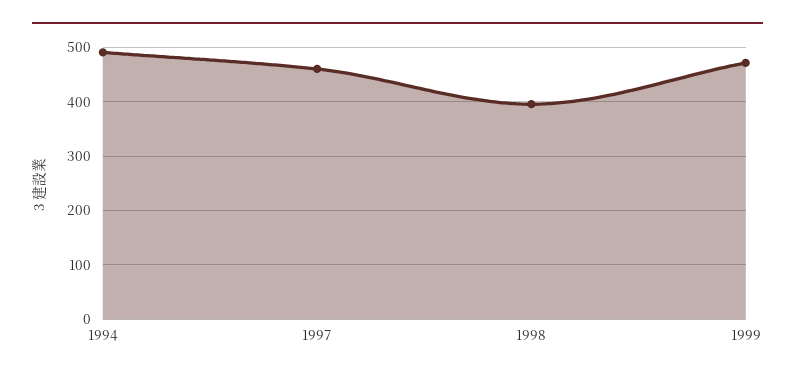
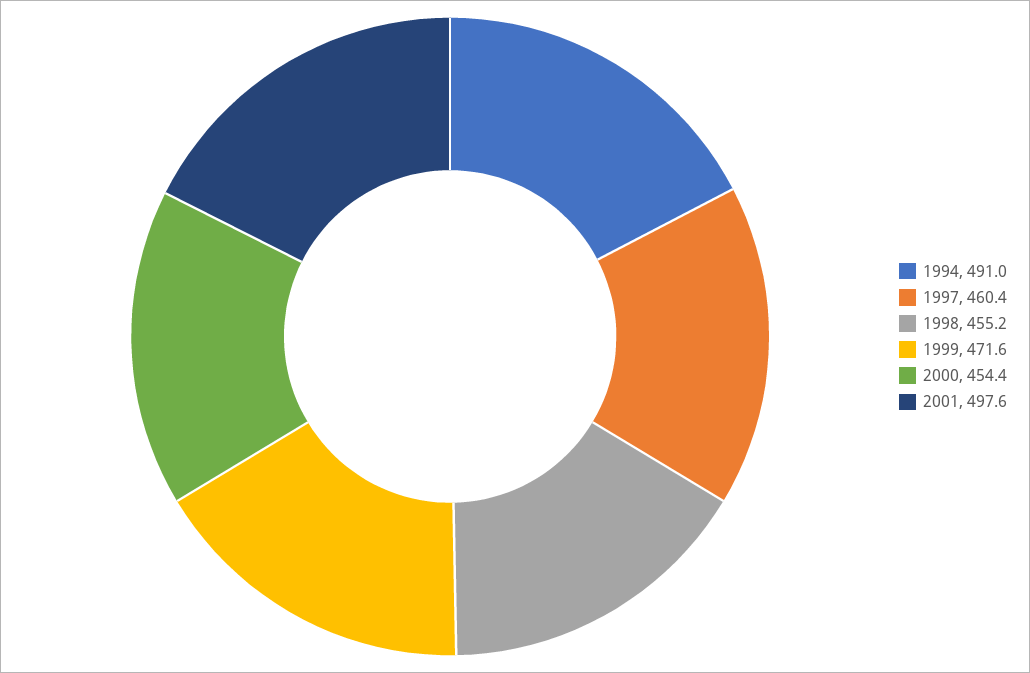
1998: 400 -> 455.2
2000: none -> 454.4
2001: none -> 497.6

